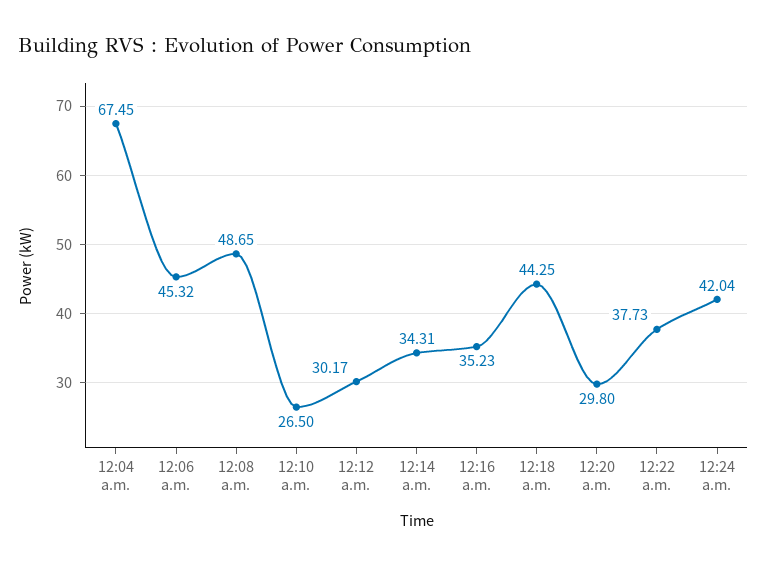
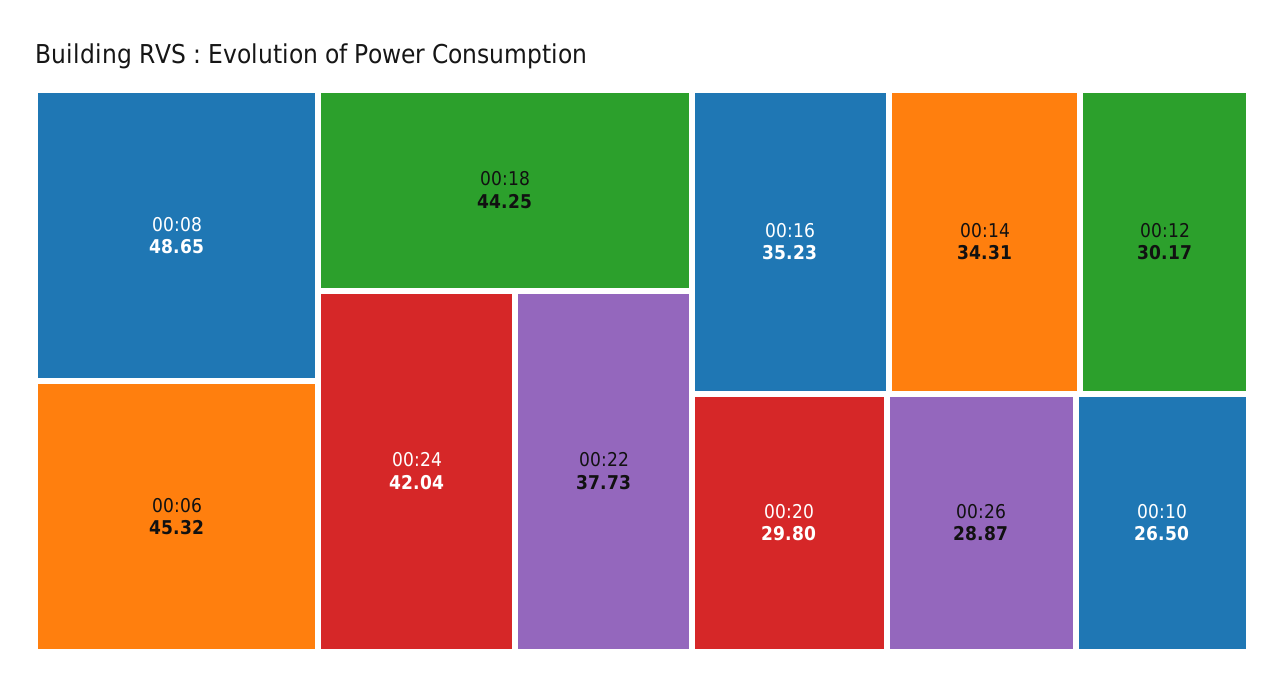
12:04 a.m.: 67.45 -> none
00:26: none -> 28.87

